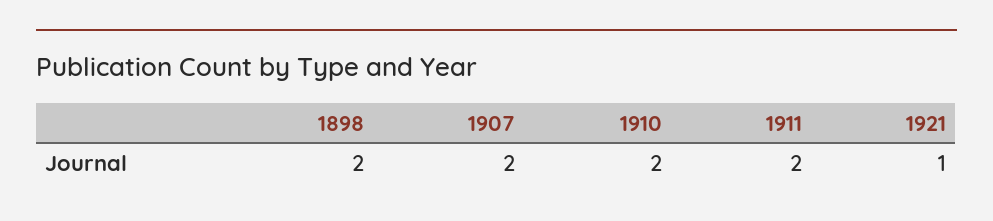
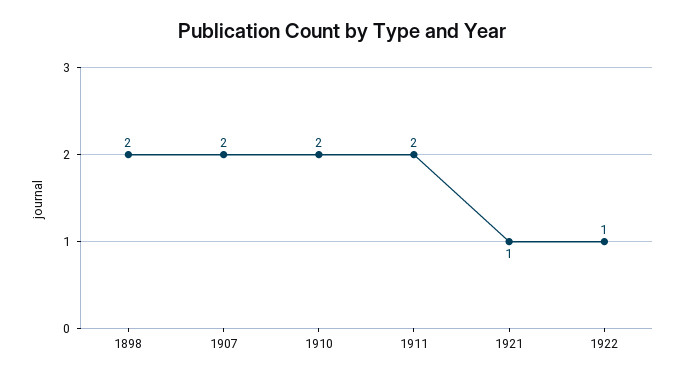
1922: none -> 1

